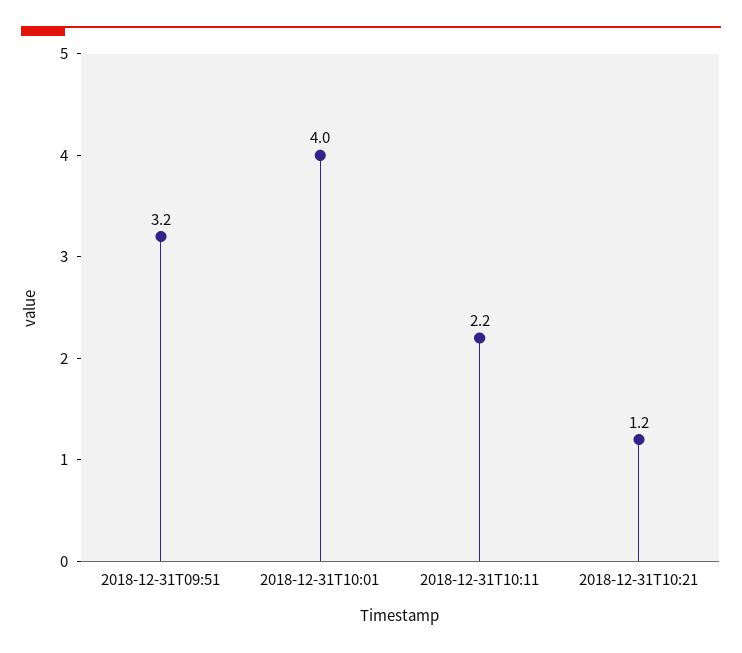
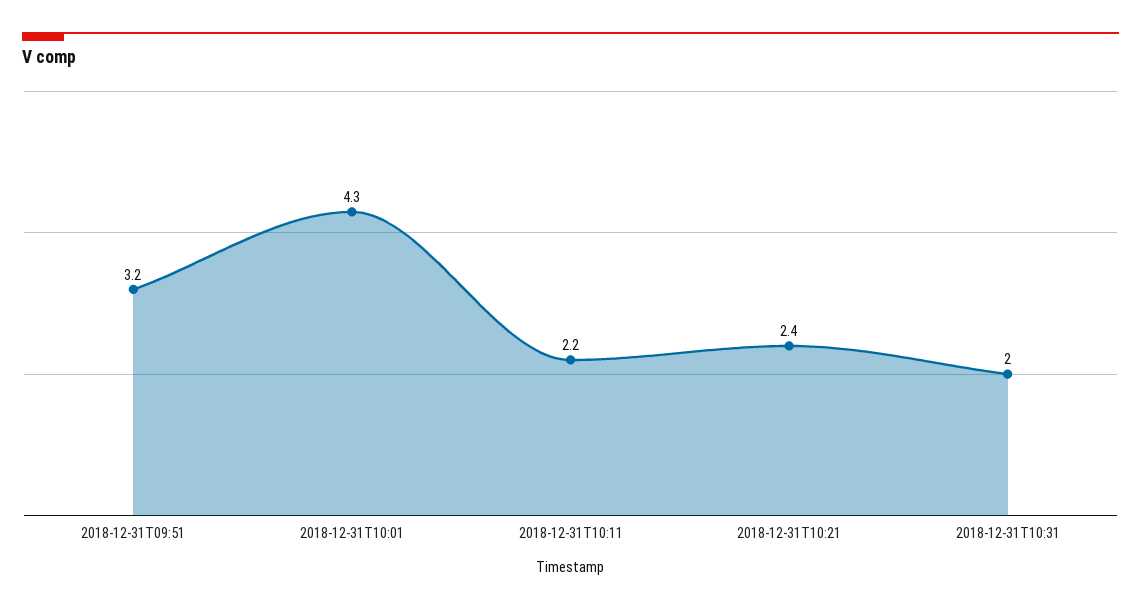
2018-12-31T10:01: 4 -> 4.3
2018-12-31T10:21: 1.2 -> 2.4
2018-12-31T10:31: none -> 2

